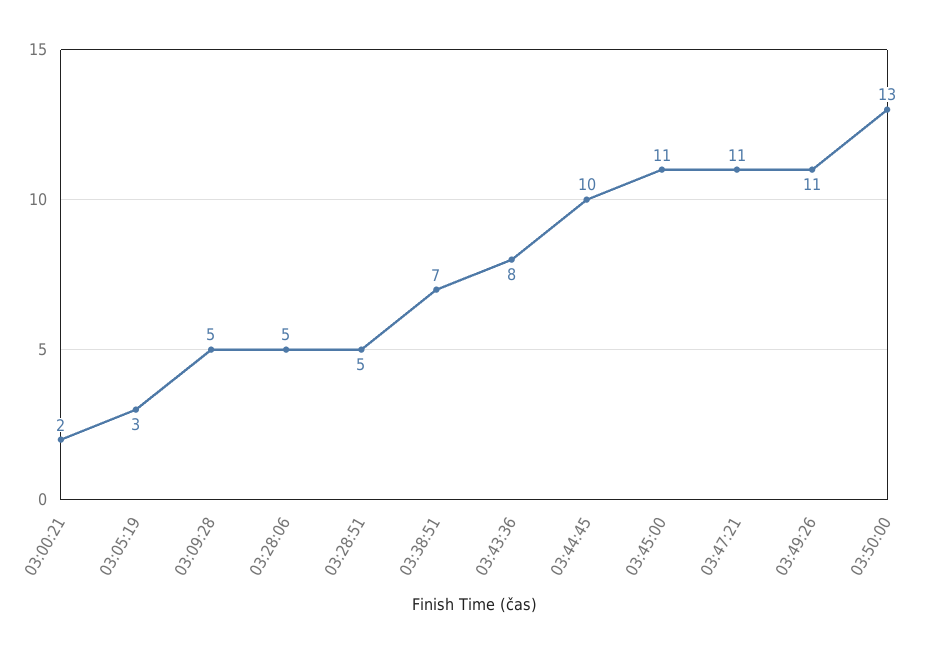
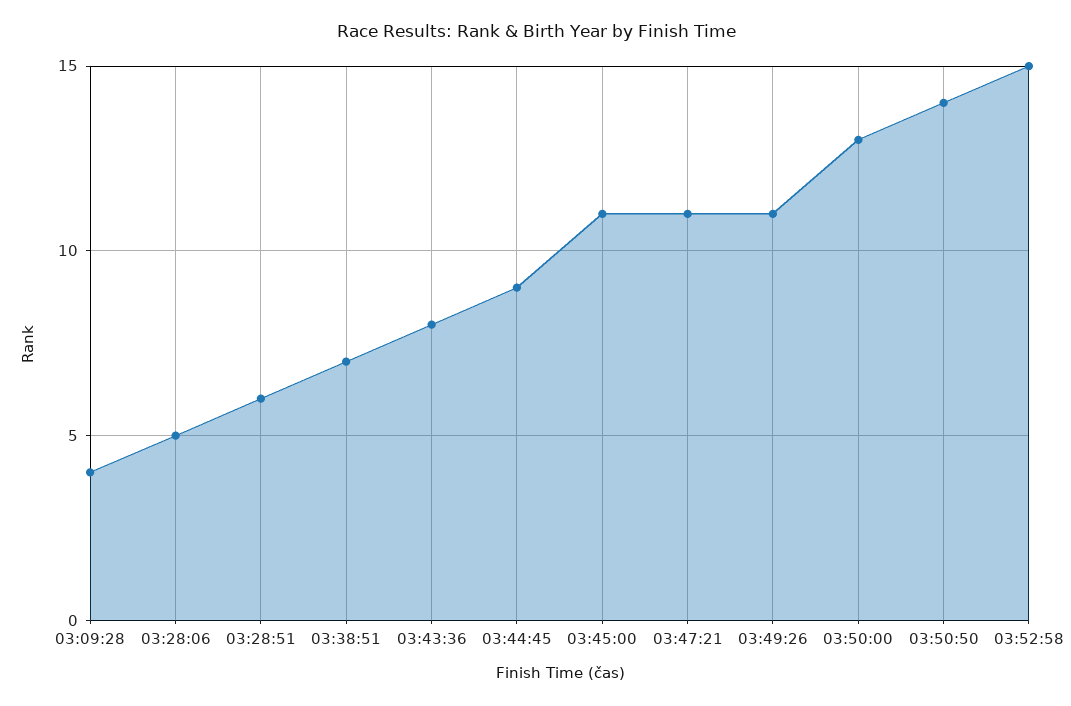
03:00:21: 2 -> none
03:05:19: 3 -> none
03:09:28: 5 -> 4
03:28:51: 5 -> 6
03:44:45: 10 -> 9
03:50:50: none -> 14
03:52:58: none -> 15

